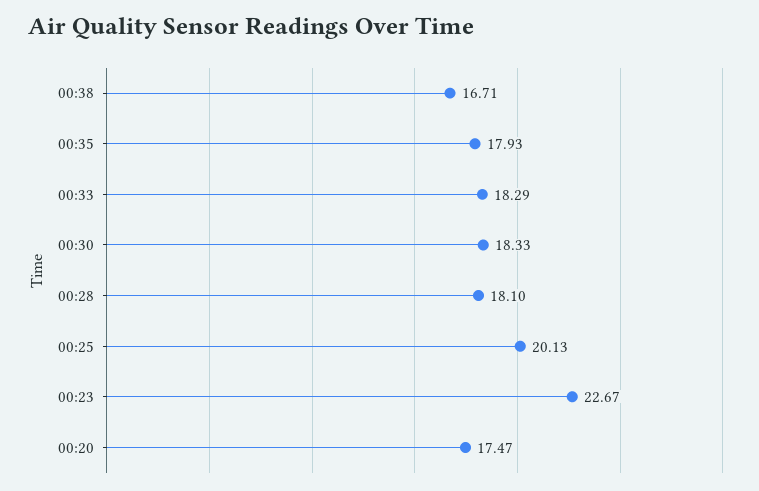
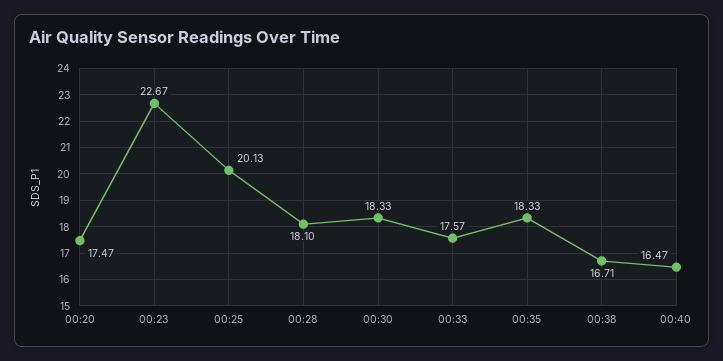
00:35: 17.93 -> 18.33
00:33: 18.29 -> 17.57
00:40: none -> 16.47

